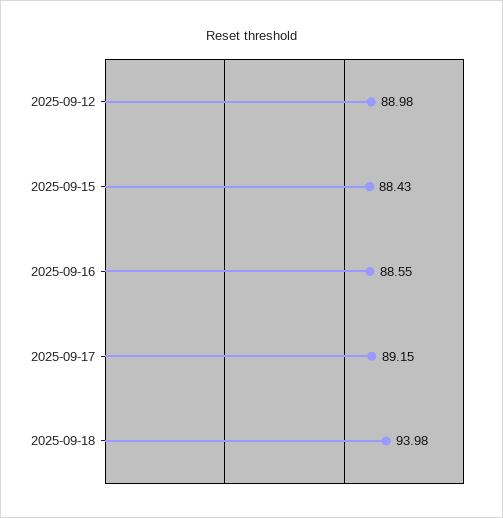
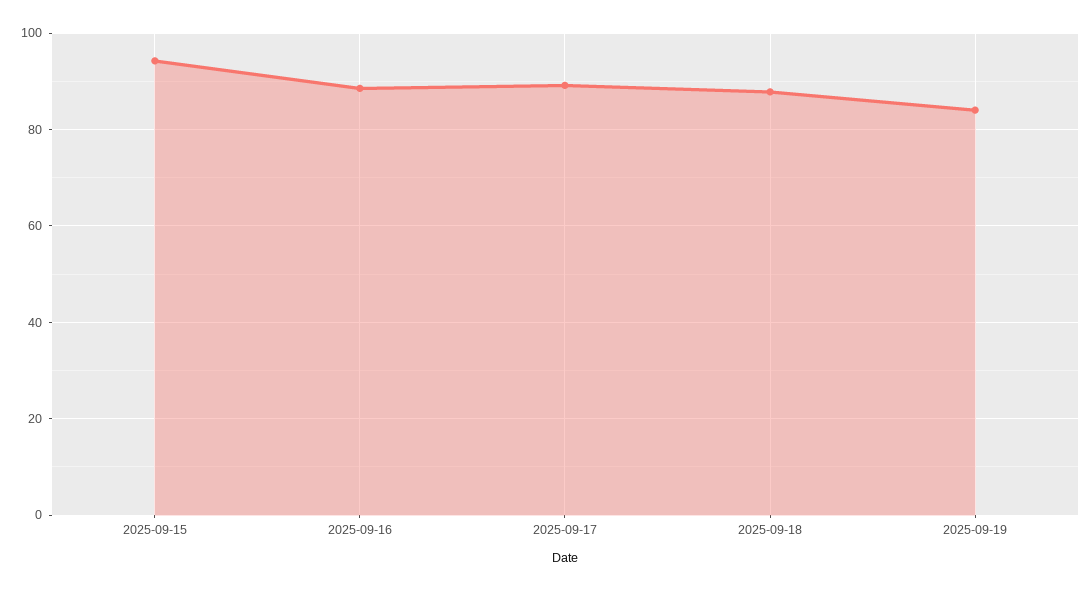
2025-09-12: 88.98 -> none
2025-09-15: 88.43 -> 94
2025-09-18: 93.98 -> 88
2025-09-19: none -> 84

